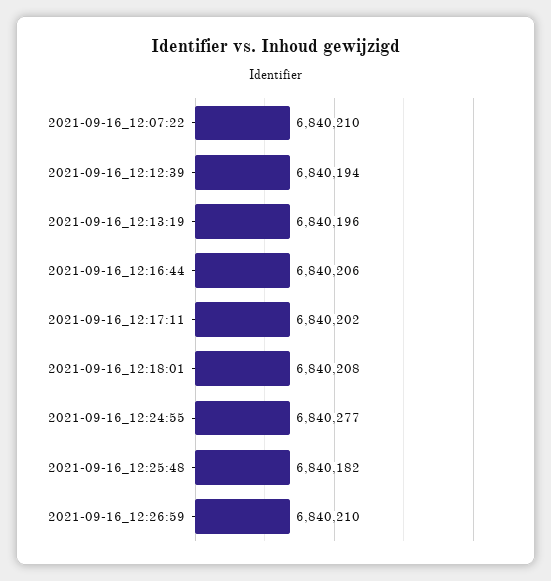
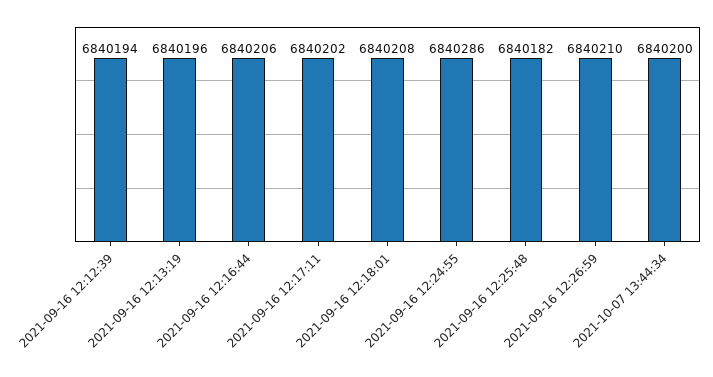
2021-09-16_12:07:22: 6840210 -> none
2021-09-16_12:24:55: 6840277 -> 6840286
2021-10-07 13:44:34: none -> 6840200

